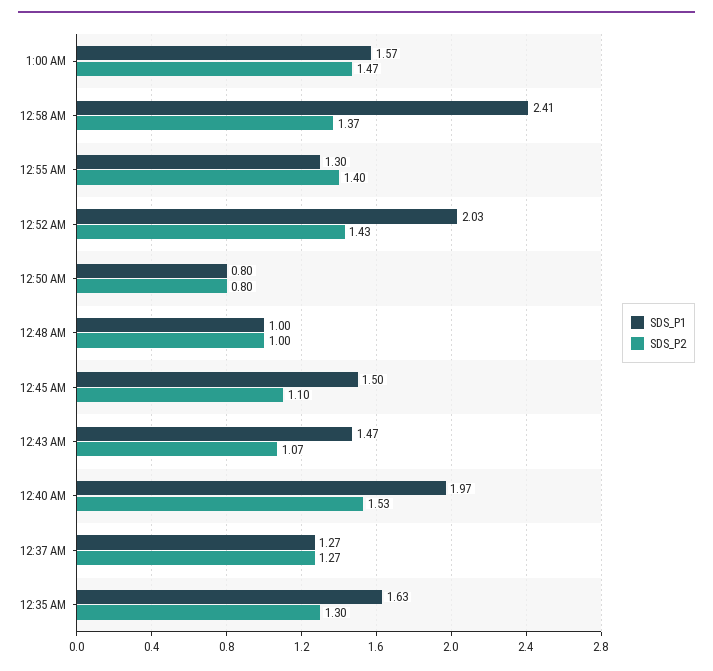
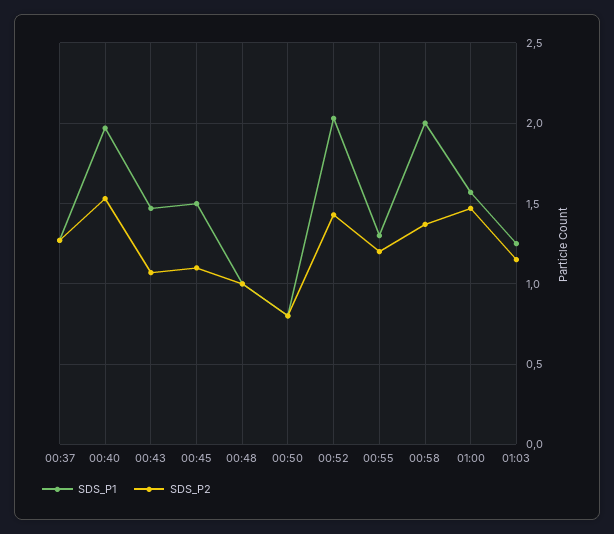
SDS_P1, 12:58 AM: 2.41 -> 2
SDS_P2, 12:55 AM: 1.4 -> 1.2
SDS_P1, 12:35 AM: 1.63 -> none
SDS_P2, 12:35 AM: 1.3 -> none
SDS_P1, 01:03: none -> 1.25
SDS_P2, 01:03: none -> 1.15

